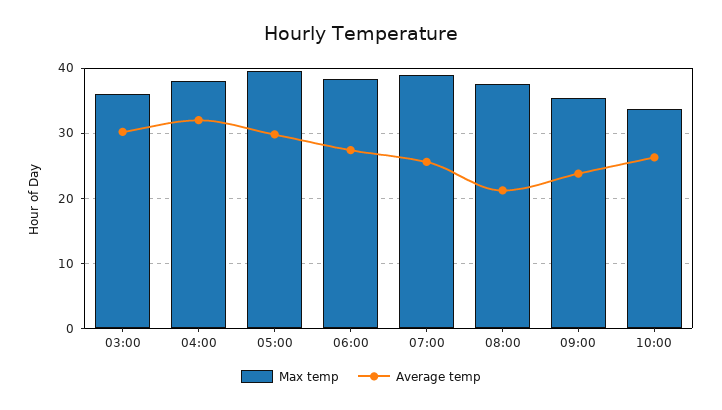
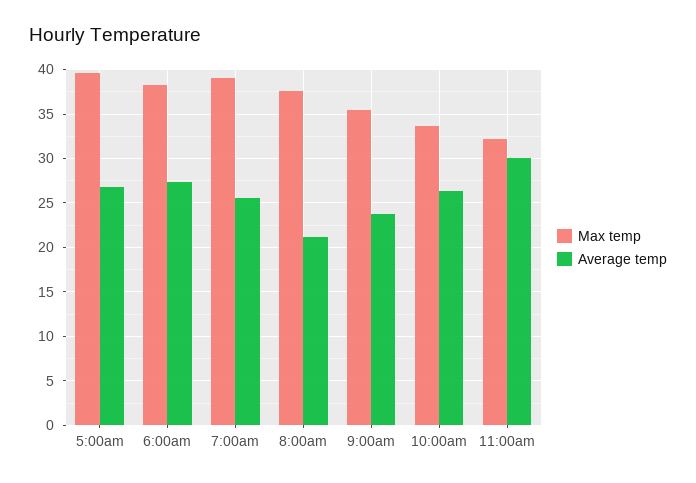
Max temp, 03:00: 36 -> none
Average temp, 03:00: 30 -> none
Max temp, 04:00: 38 -> none
Average temp, 04:00: 32 -> none
Average temp, 05:00: 30 -> 27
Max temp, 11:00am: none -> 32
Average temp, 11:00am: none -> 30

